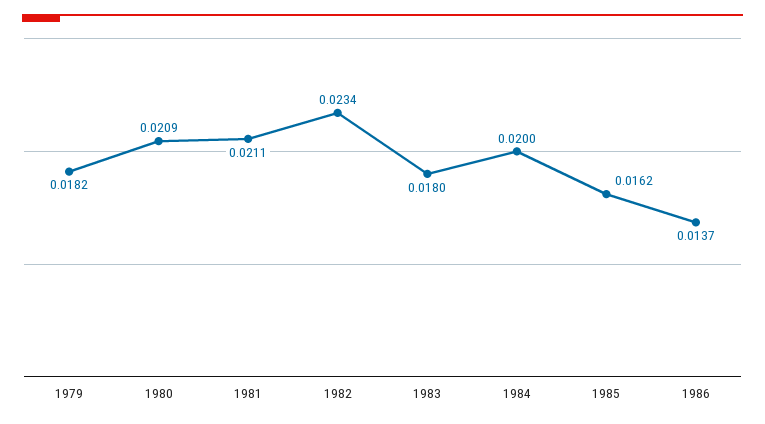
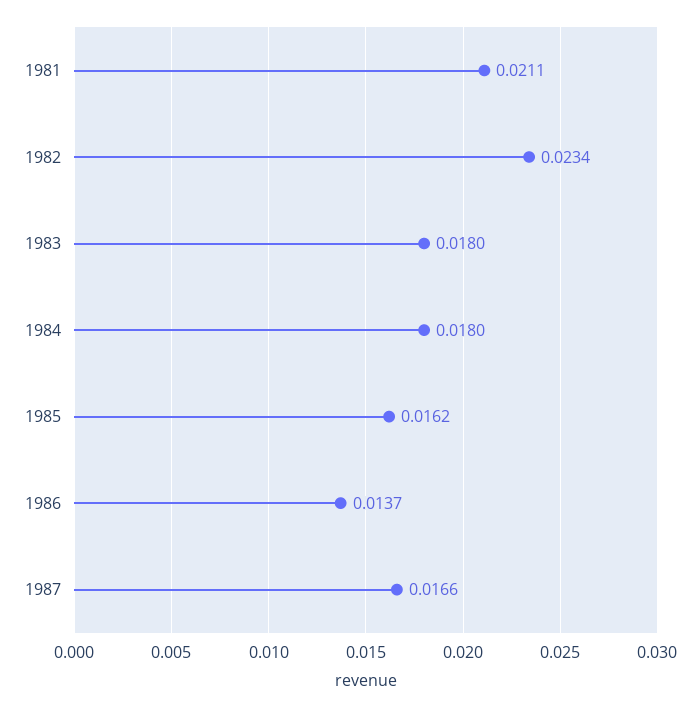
1979: 0.0182 -> none
1980: 0.0209 -> none
1984: 0.02 -> 0.018
1987: none -> 0.0166

